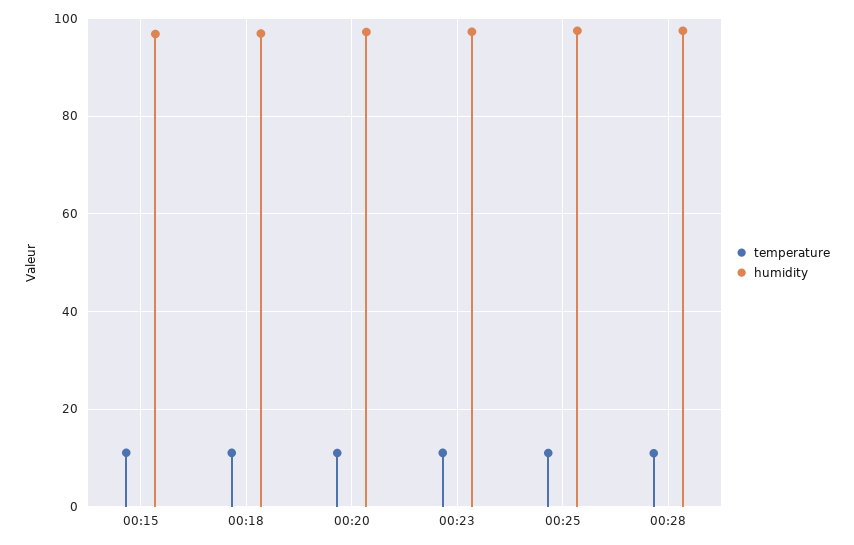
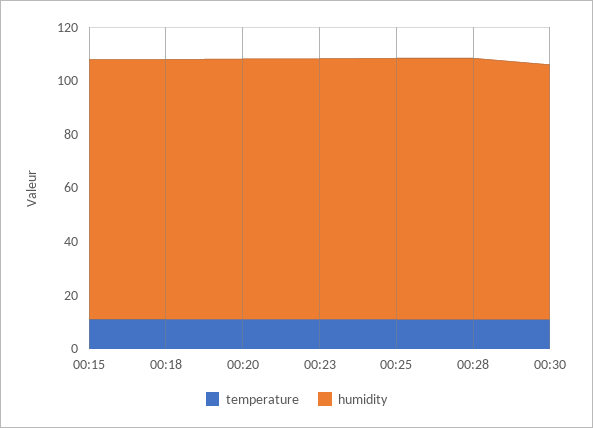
temperature, 00:30: none -> 10
humidity, 00:30: none -> 95

